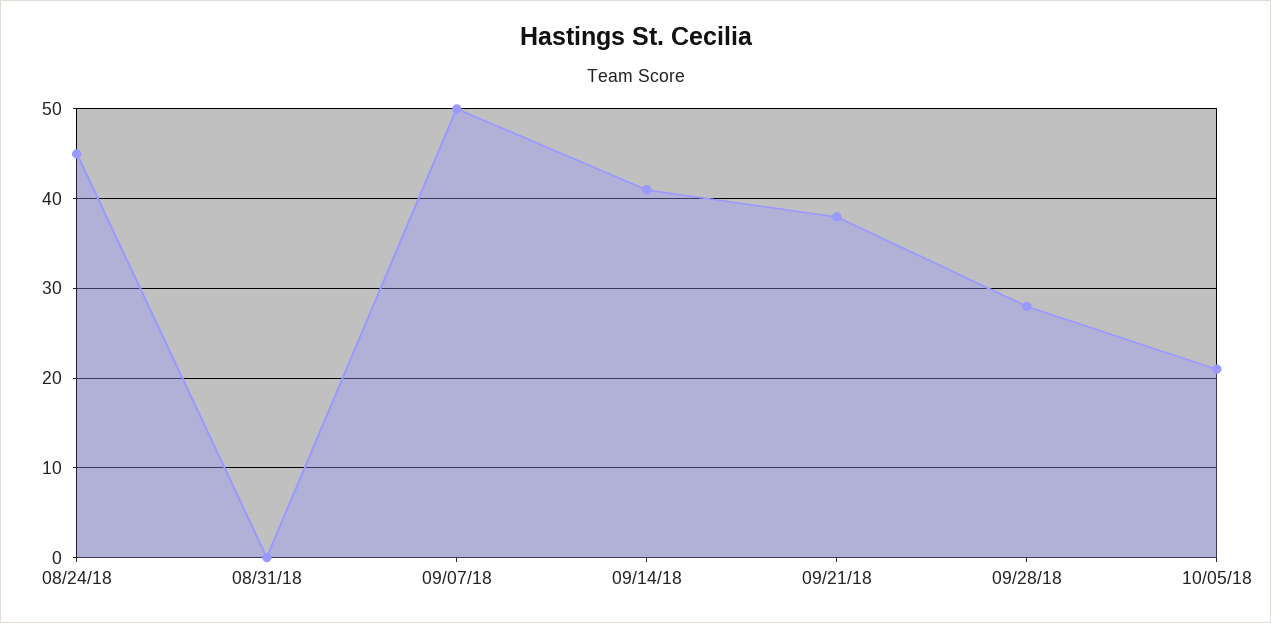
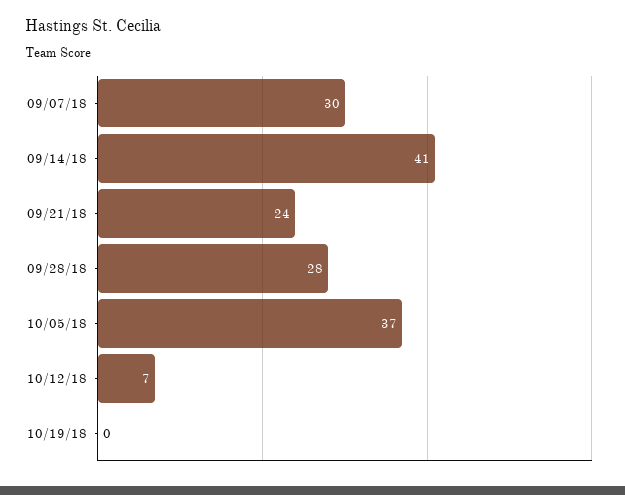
08/24/18: 45 -> none
08/31/18: 0 -> none
09/07/18: 50 -> 30
09/21/18: 38 -> 24
10/05/18: 21 -> 37
10/12/18: none -> 7
10/19/18: none -> 0

